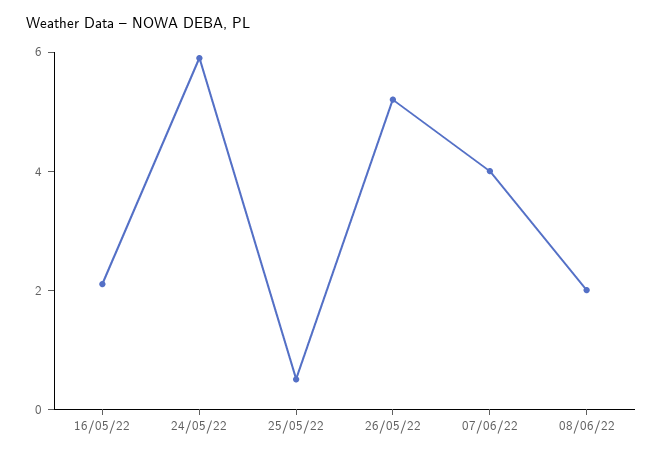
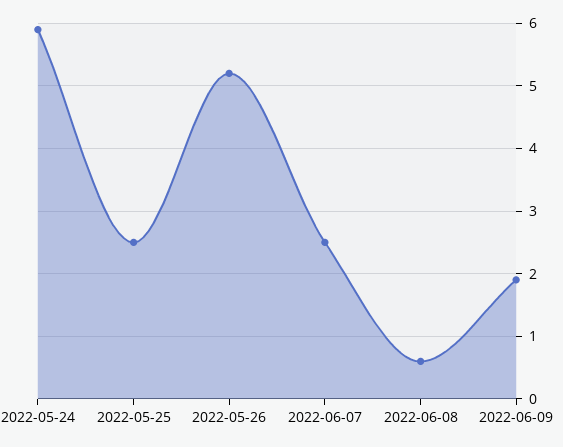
16/05/22: 2 -> none
25/05/22: 0.5 -> 2.5
07/06/22: 4 -> 2.5
08/06/22: 2 -> 0.6
2022-06-09: none -> 1.9

